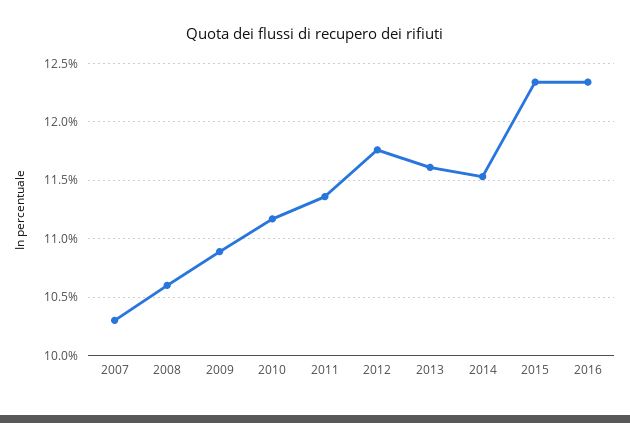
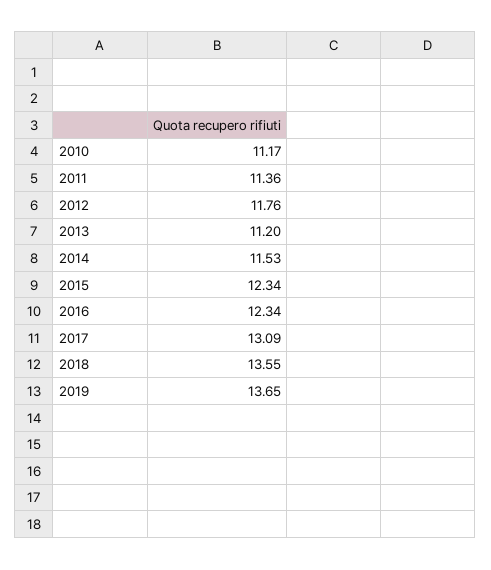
2007: 10.3 -> none
2008: 10.6 -> none
2009: 10.9 -> none
2013: 11.6 -> 11.2
2017: none -> 13.09
2018: none -> 13.55
2019: none -> 13.65

